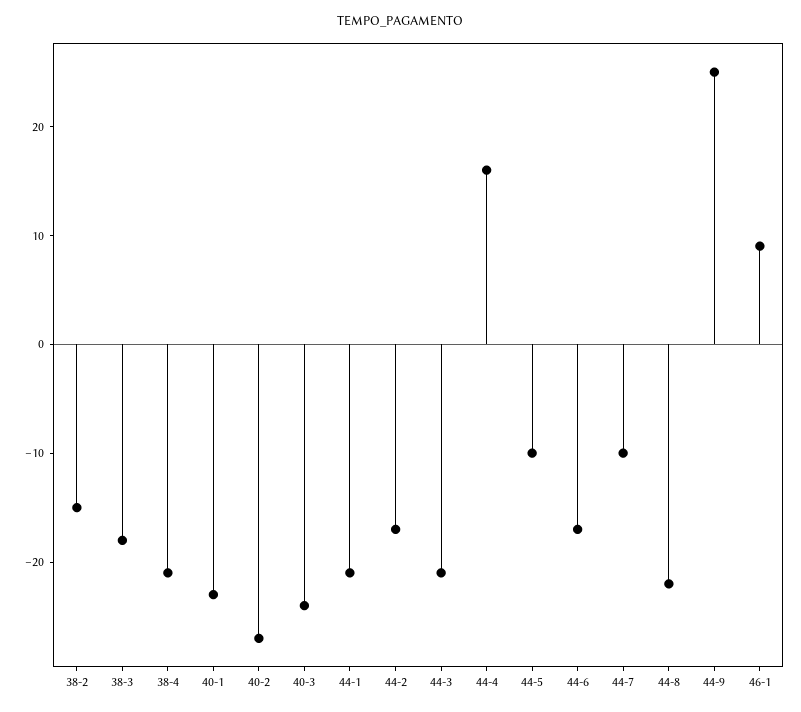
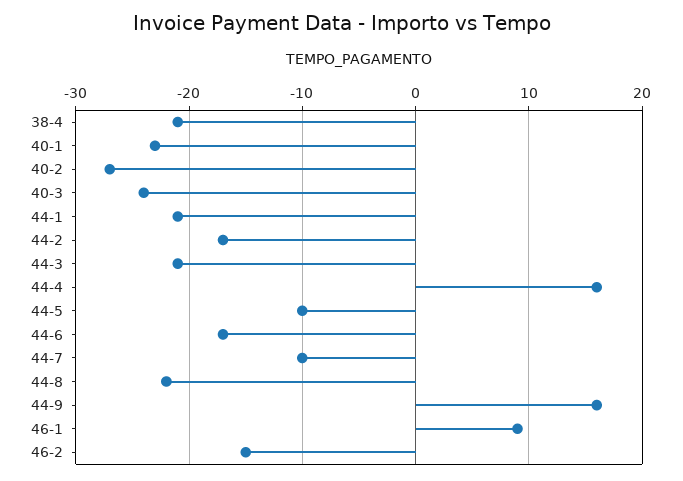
38-2: -15 -> none
38-3: -18 -> none
44-9: 25 -> 16
46-2: none -> -15

